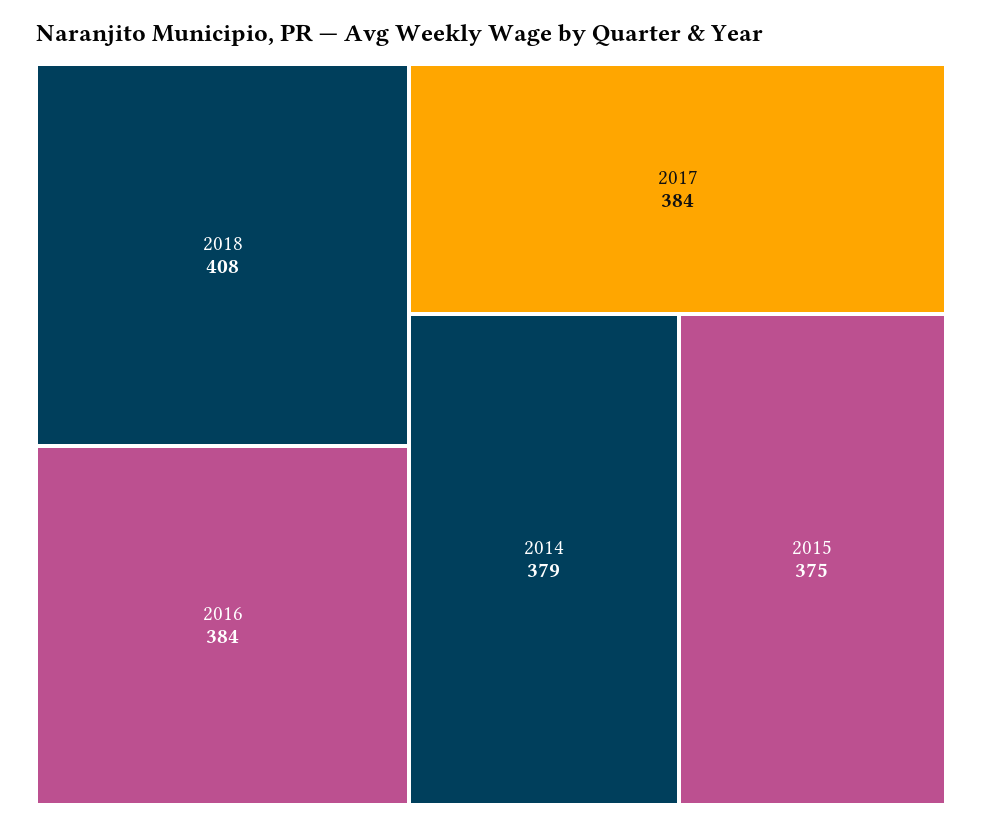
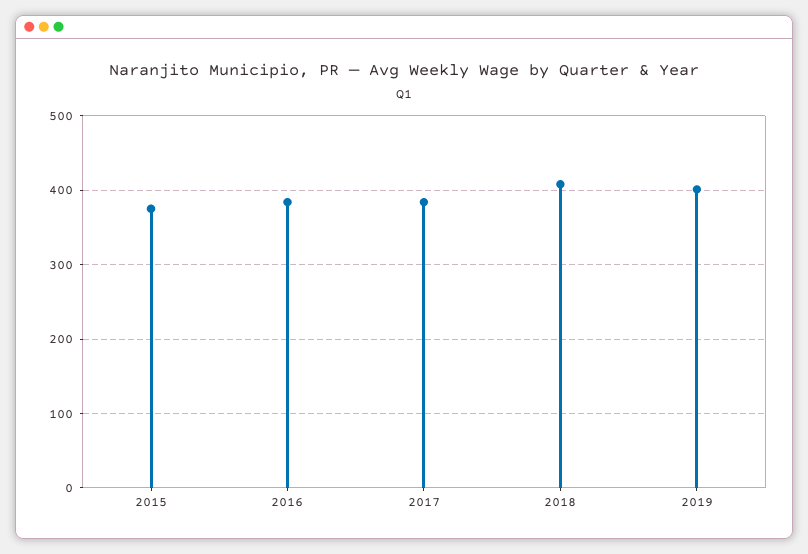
2014: 379 -> none
2019: none -> 400

